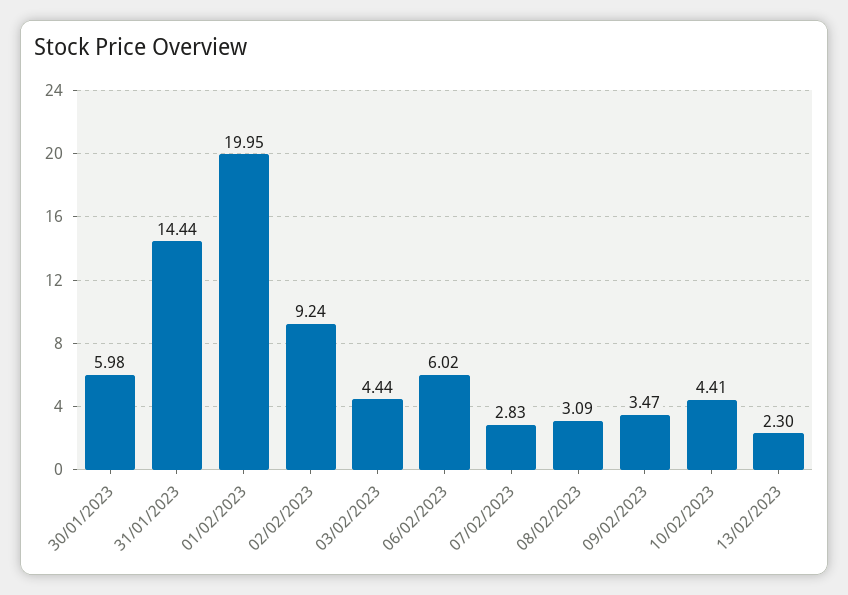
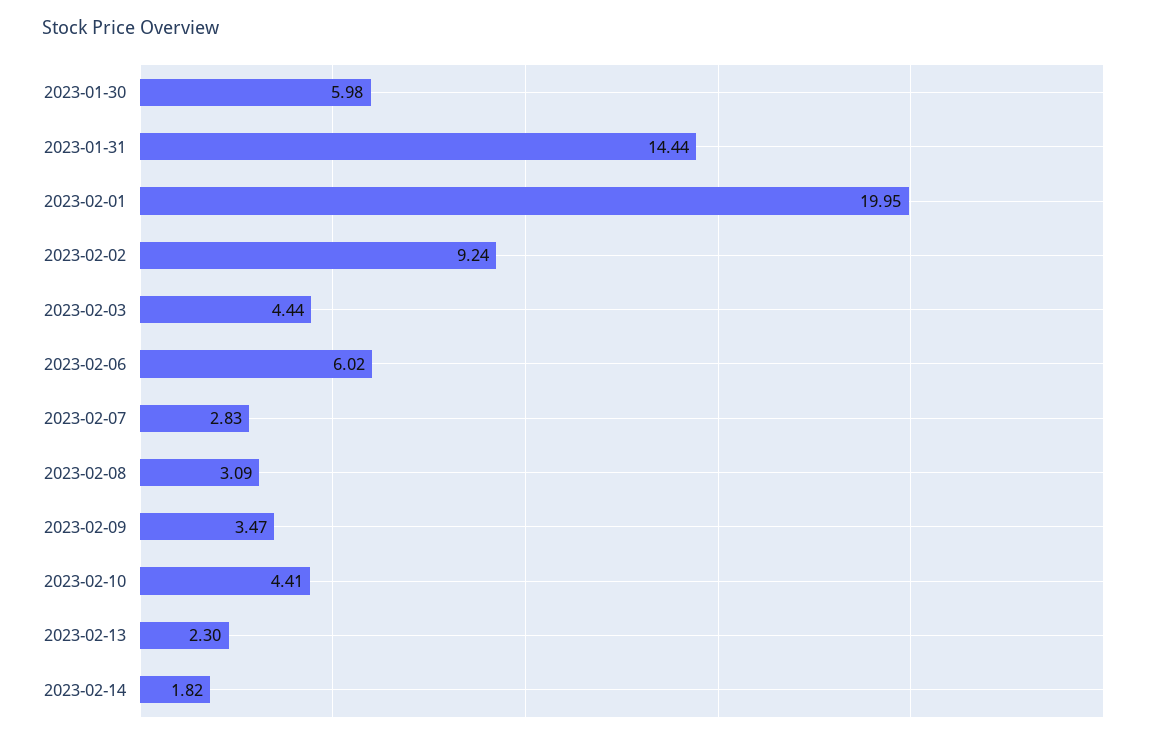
2023-02-14: none -> 1.82

